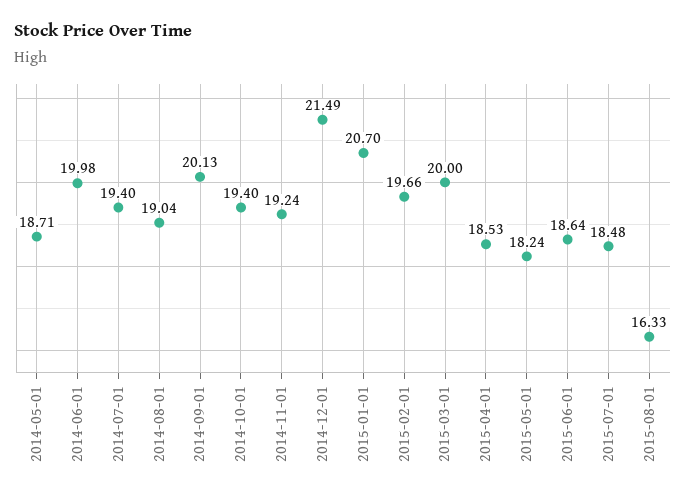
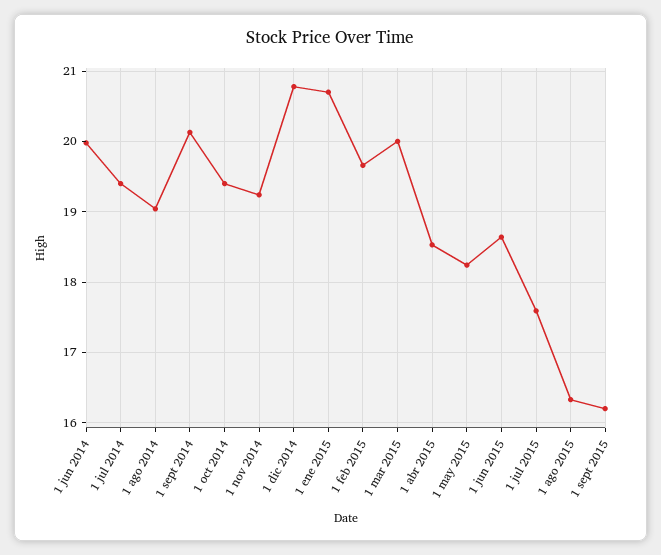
2014-05-01: 18.71 -> none
2014-12-01: 21.49 -> 20.8
2015-07-01: 18.48 -> 17.6
1 sept 2015: none -> 16.2

